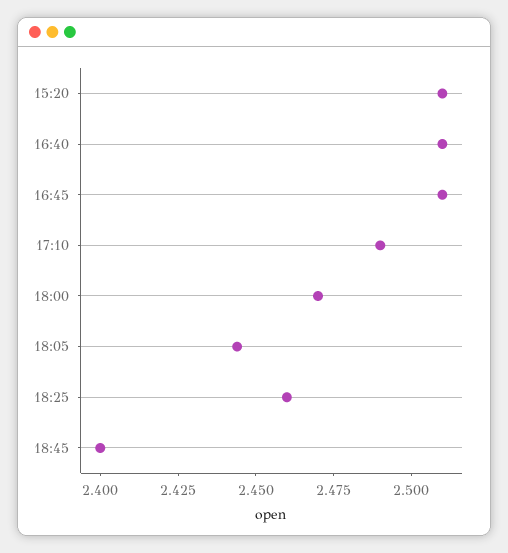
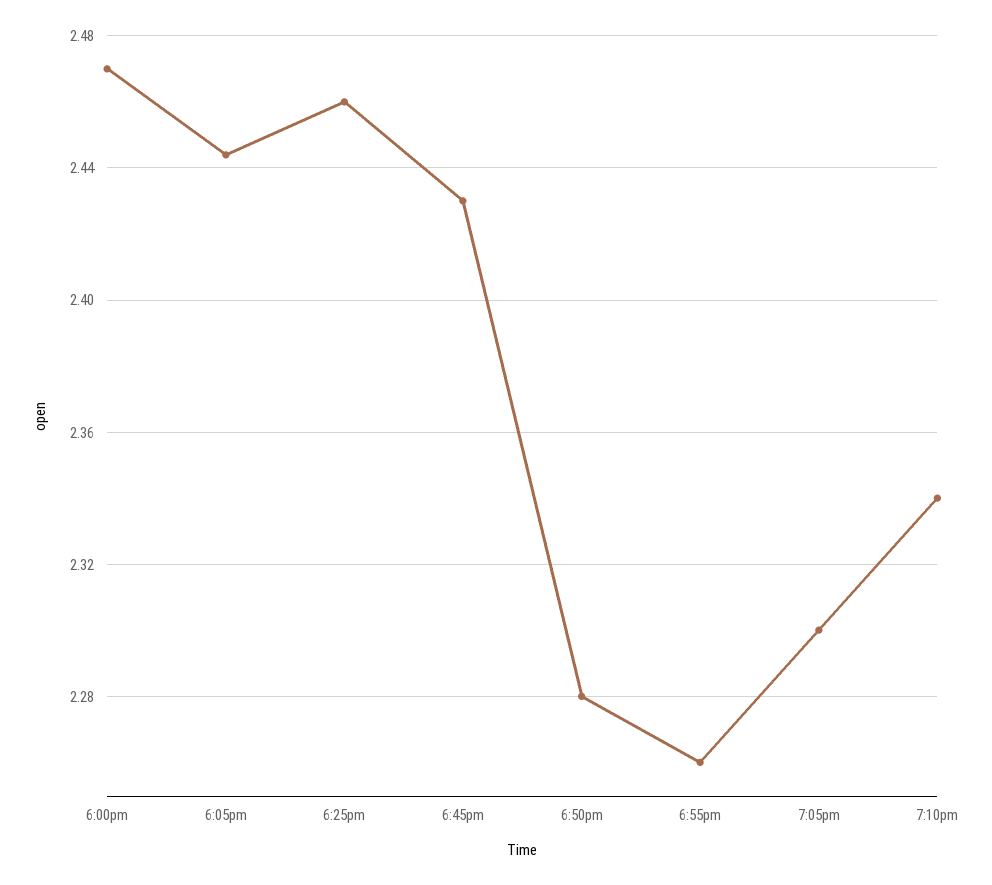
15:20: 2.51 -> none
16:40: 2.51 -> none
16:45: 2.51 -> none
17:10: 2.49 -> none
18:45: 2.4 -> 2.43
6:50pm: none -> 2.28
6:55pm: none -> 2.26
7:05pm: none -> 2.3
7:10pm: none -> 2.34

